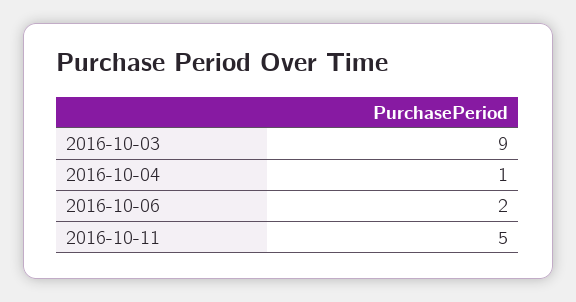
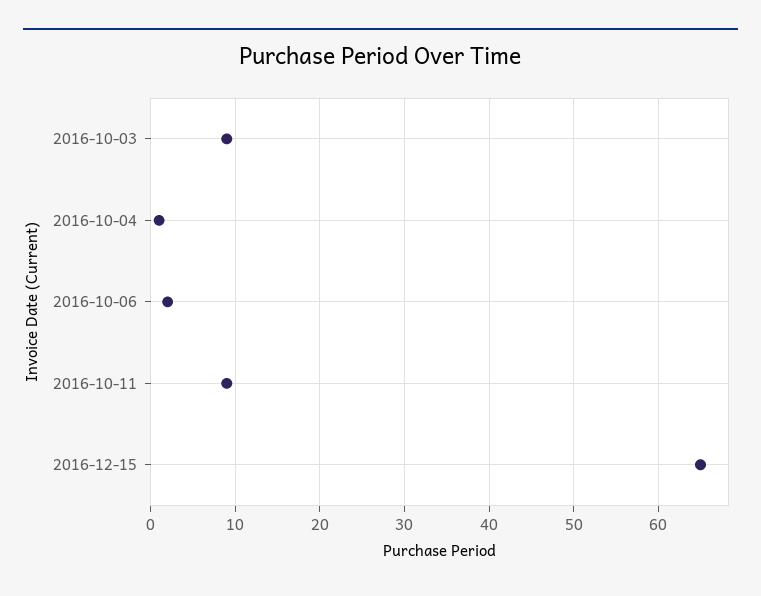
2016-10-11: 5 -> 9
2016-12-15: none -> 65

